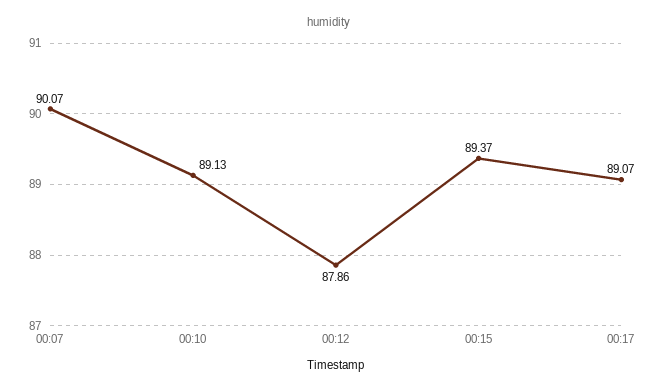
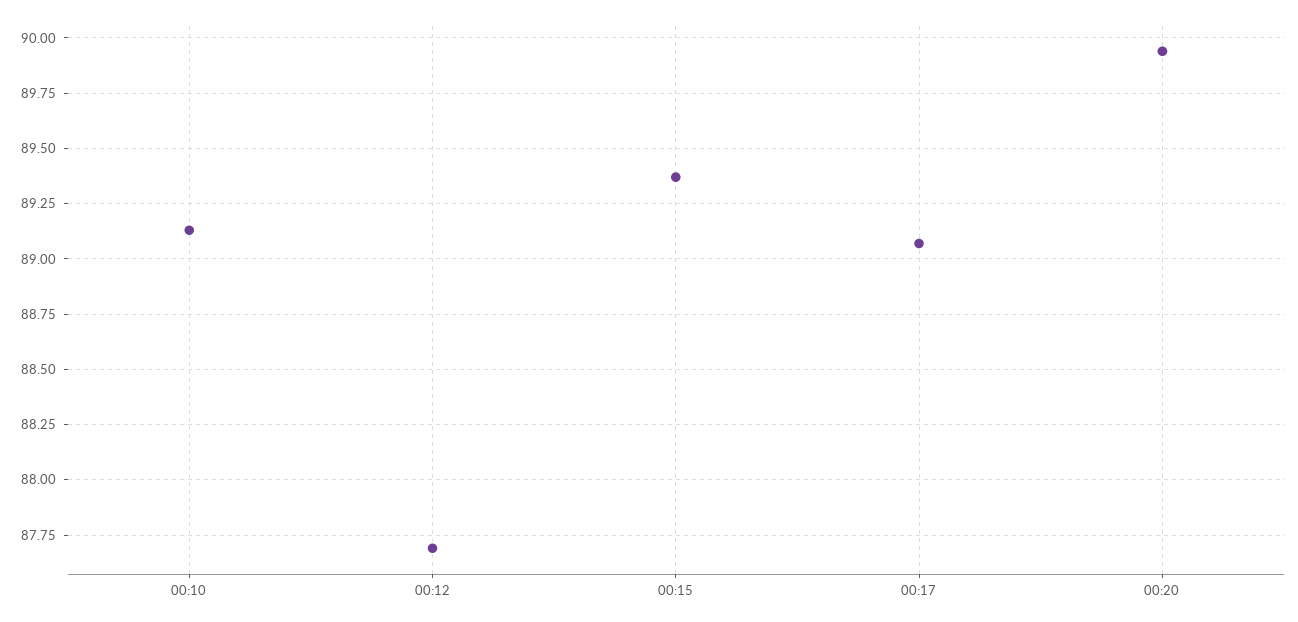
00:07: 90.07 -> none
00:12: 87.86 -> 87.7
00:20: none -> 89.95

